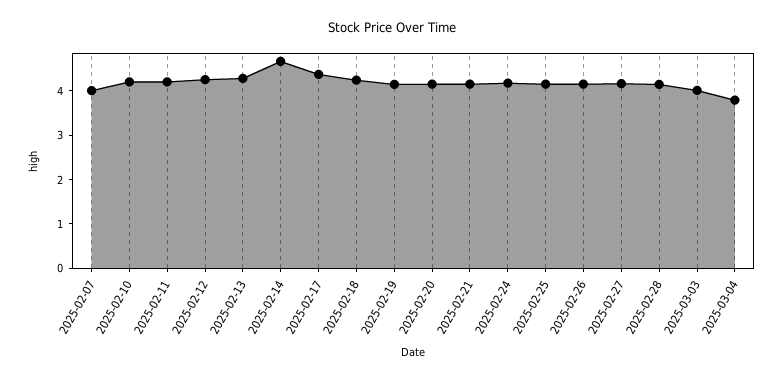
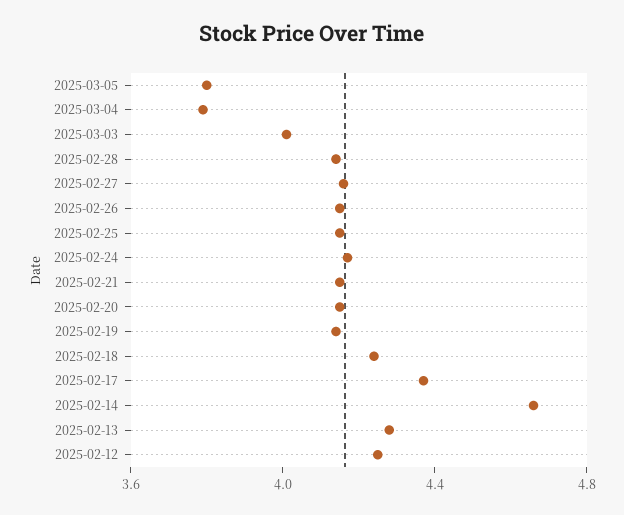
2025-02-07: 4 -> none
2025-02-10: 4.2 -> none
2025-02-11: 4.2 -> none
2025-03-05: none -> 3.8

